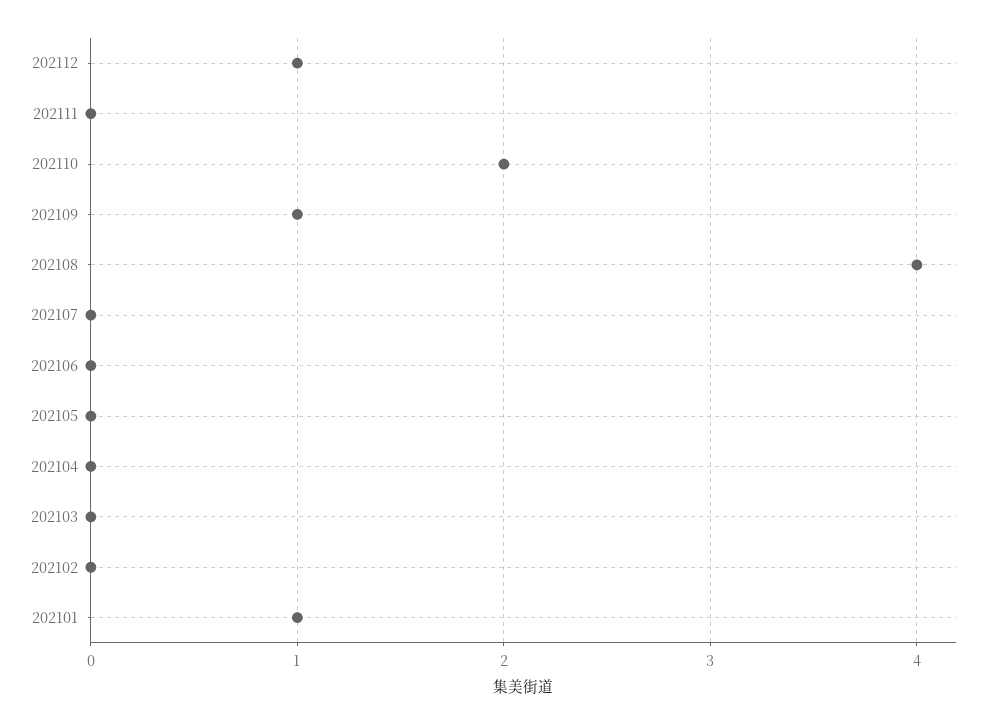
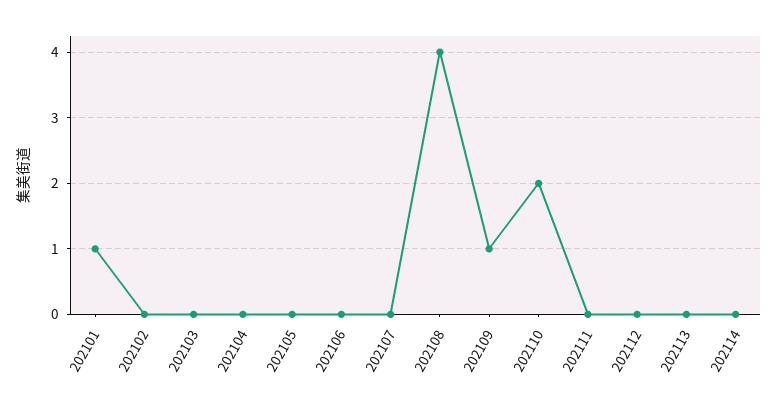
202112: 1 -> 0
202113: none -> 0
202114: none -> 0

